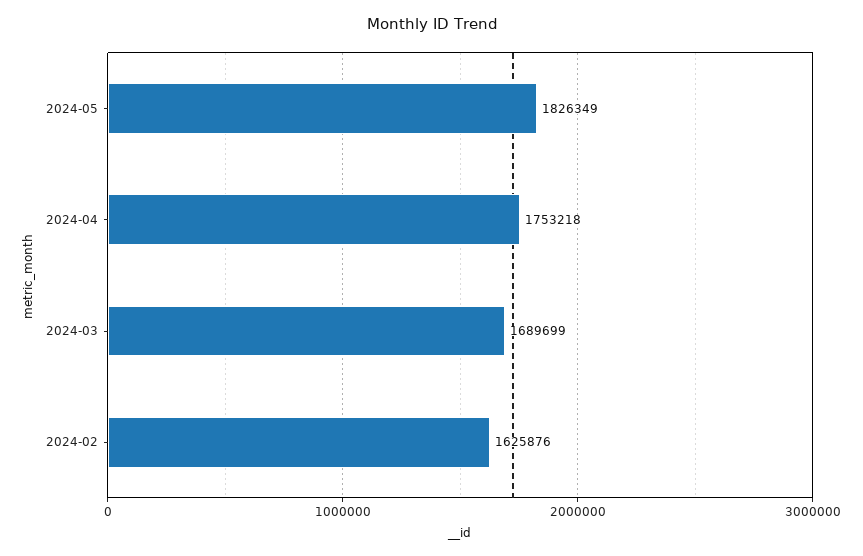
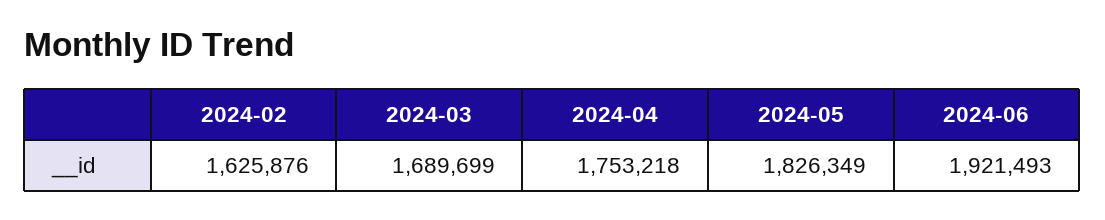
2024-06: none -> 1921493

